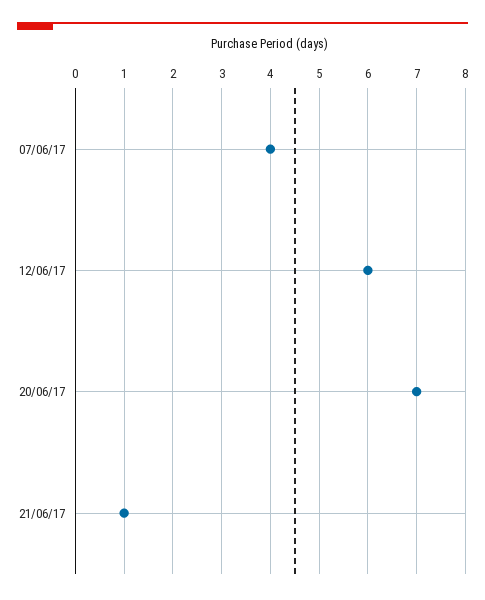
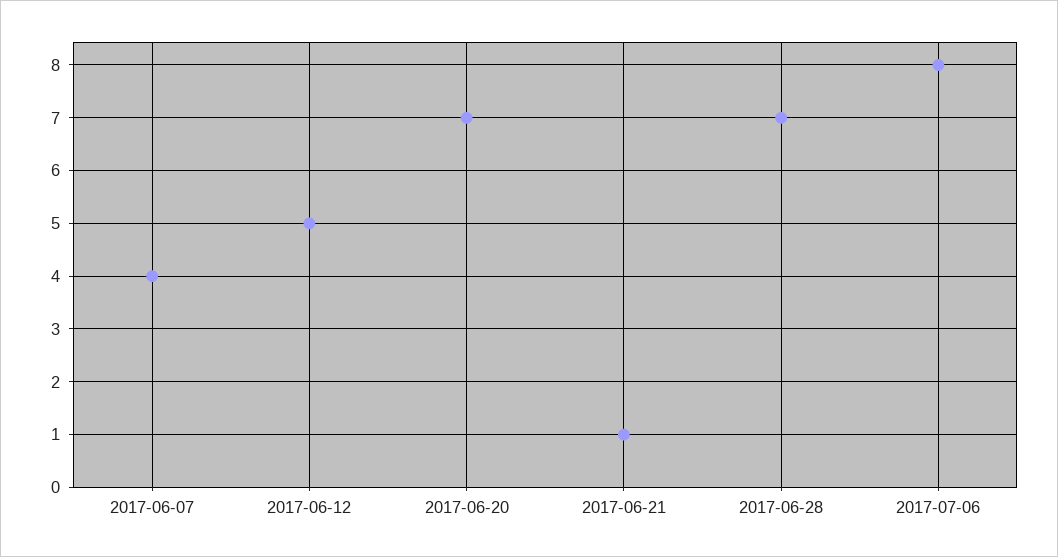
12/06/17: 6 -> 5
2017-06-28: none -> 7
2017-07-06: none -> 8

